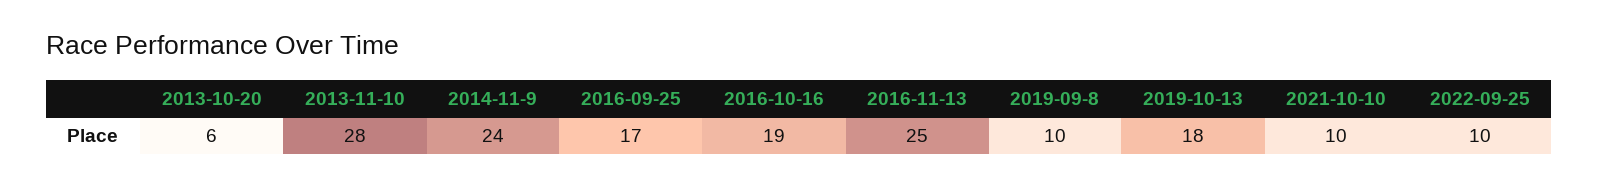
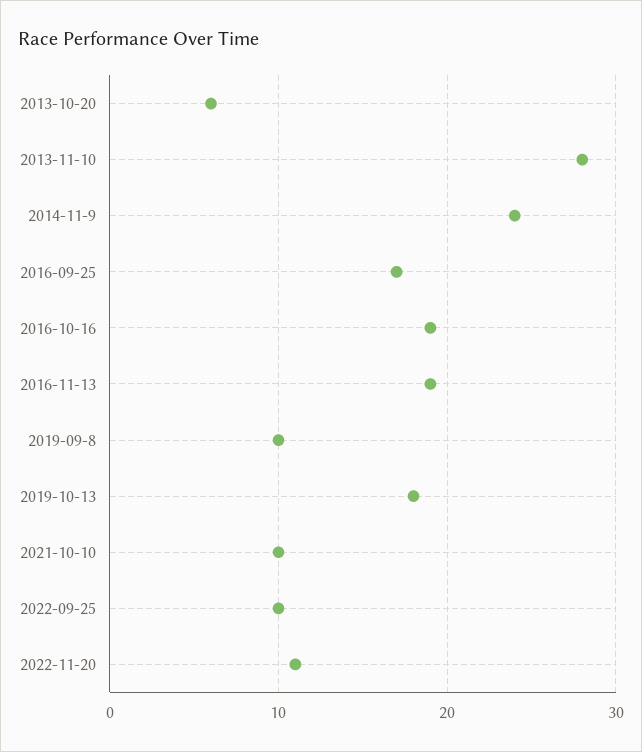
2016-11-13: 25 -> 19
2022-11-20: none -> 11

